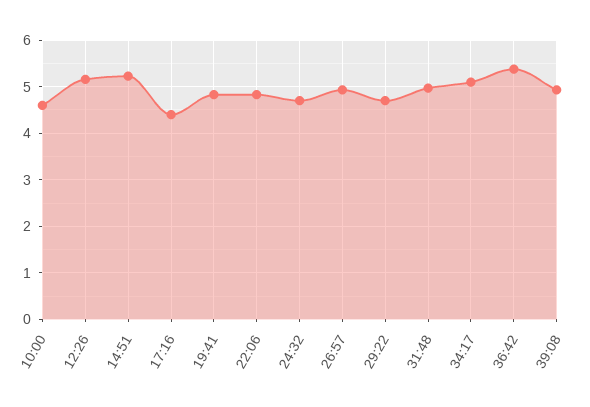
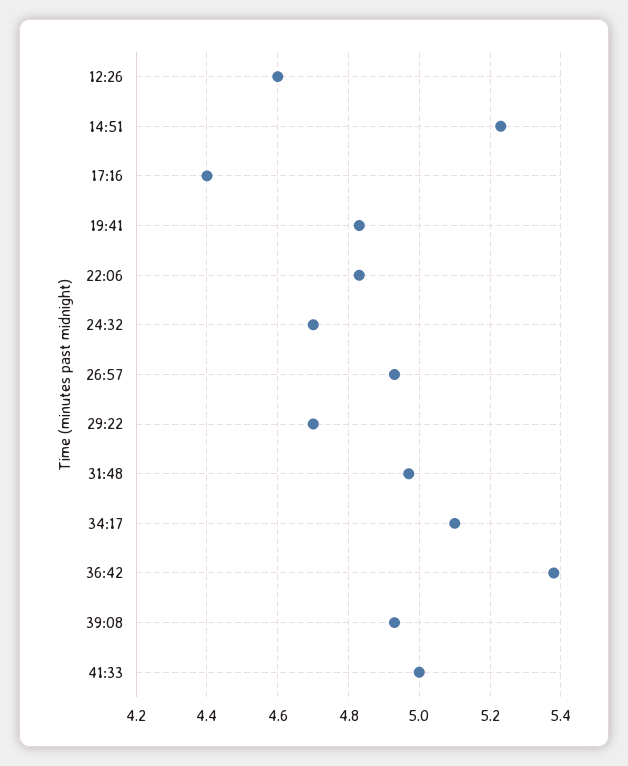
10:00: 4.6 -> none
12:26: 5.2 -> 4.6
41:33: none -> 5

